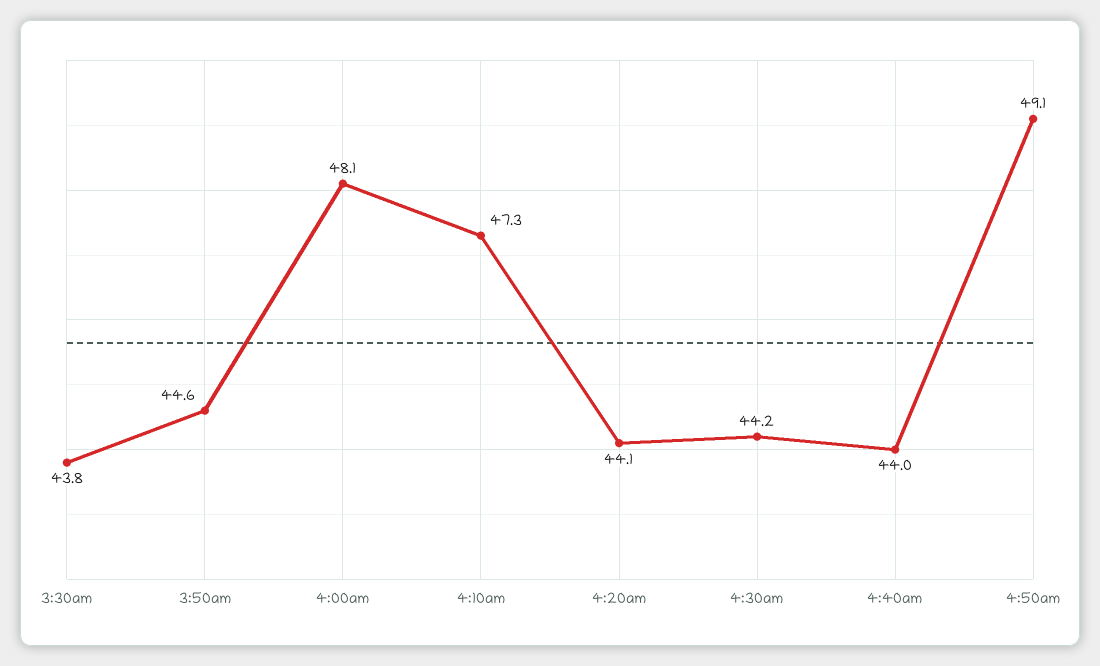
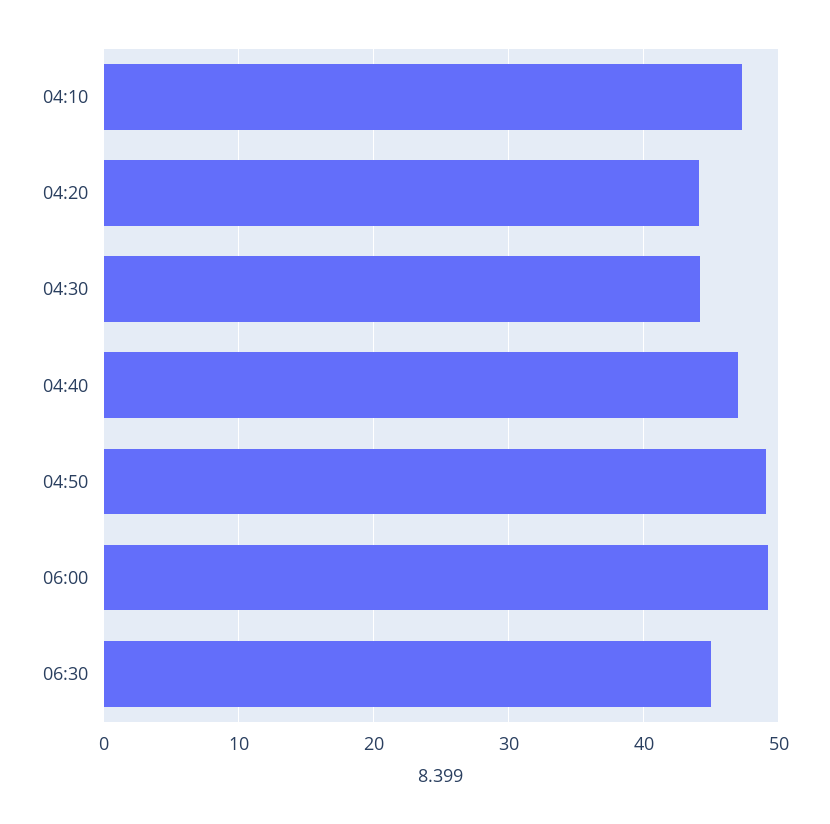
3:30am: 43.8 -> none
3:50am: 44.6 -> none
4:00am: 48.1 -> none
4:40am: 44 -> 47
06:00: none -> 49
06:30: none -> 45

